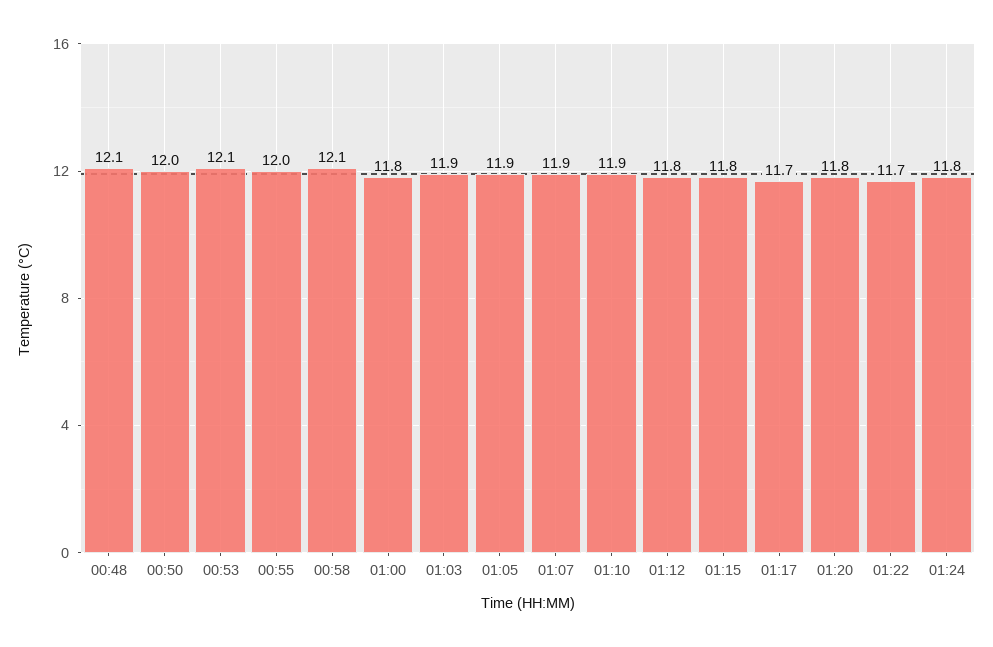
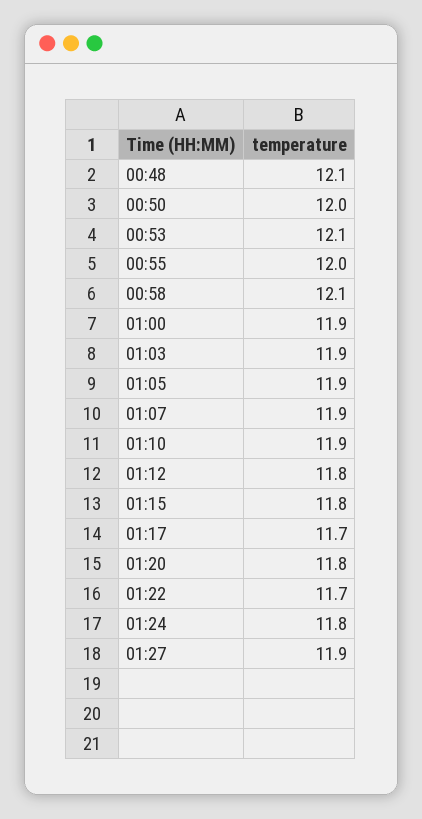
01:00: 11.8 -> 11.9
01:27: none -> 11.9

